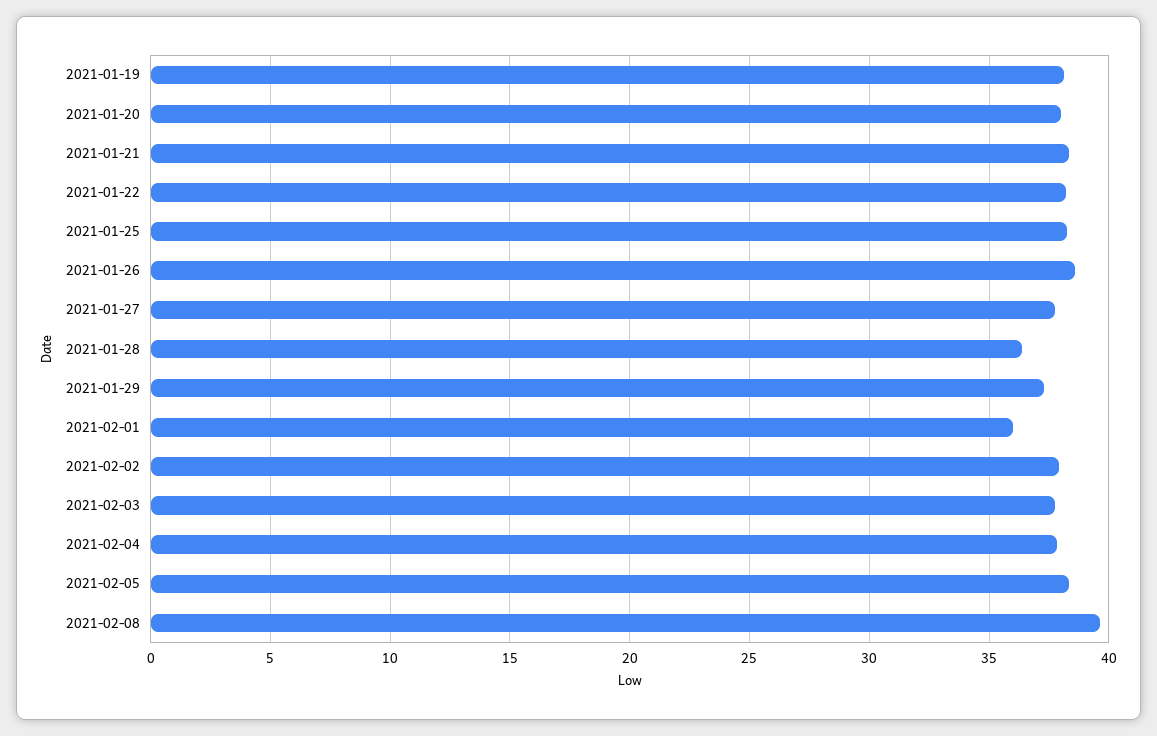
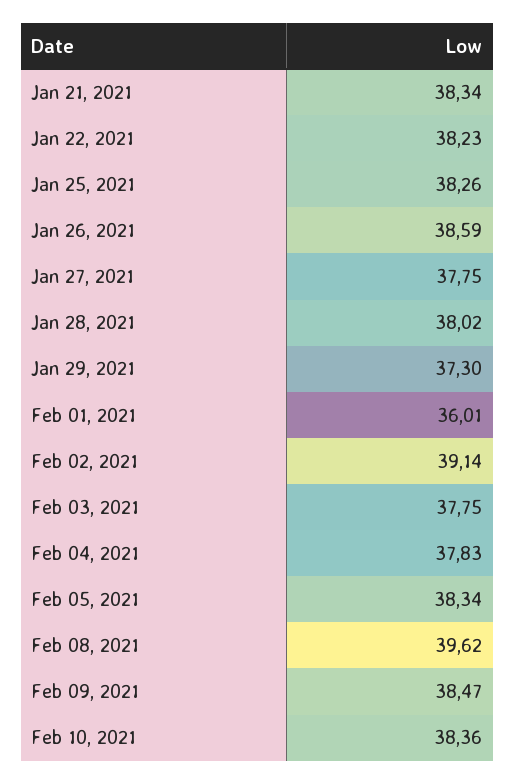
2021-01-19: 38 -> none
2021-01-20: 38 -> none
2021-01-28: 36.5 -> 38.02
2021-02-02: 38 -> 39.14
Feb 09, 2021: none -> 38.47
Feb 10, 2021: none -> 38.36

